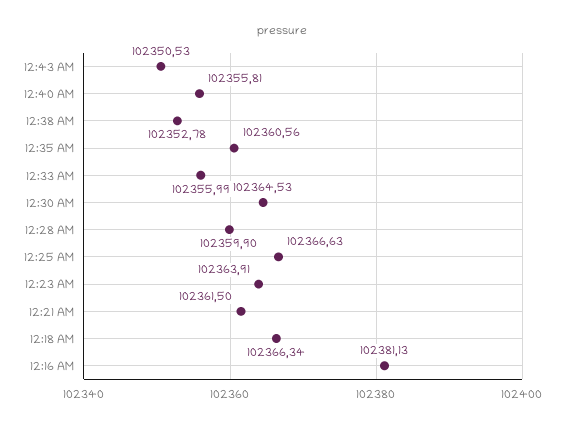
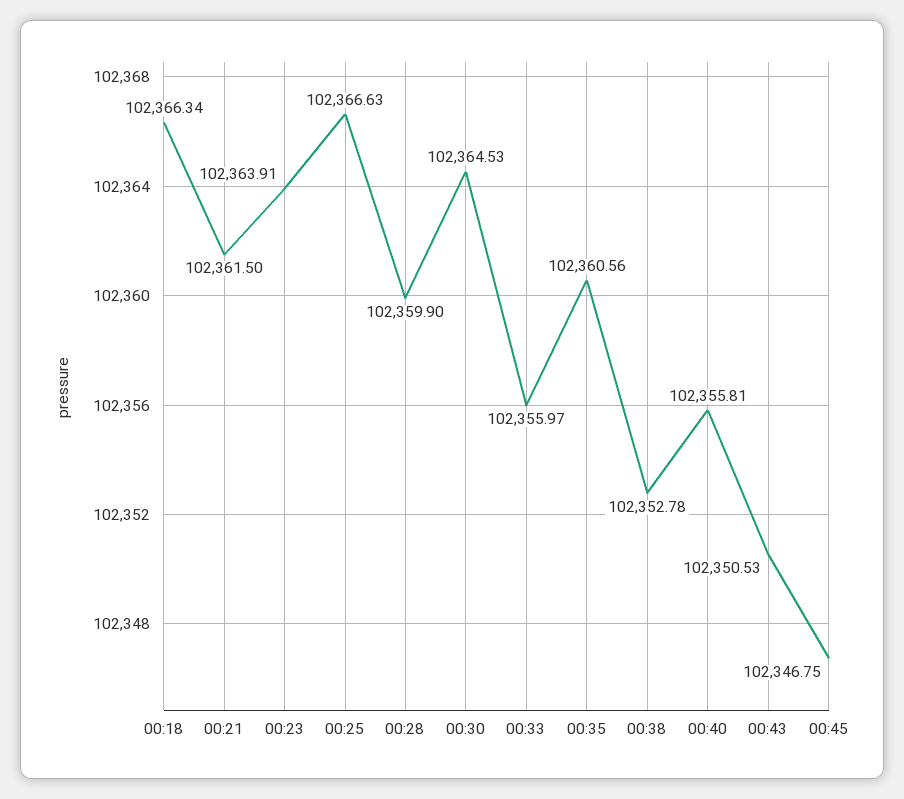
12:33 AM: 102355.99 -> 102355.97
12:16 AM: 102381.13 -> none
00:45: none -> 102346.75

